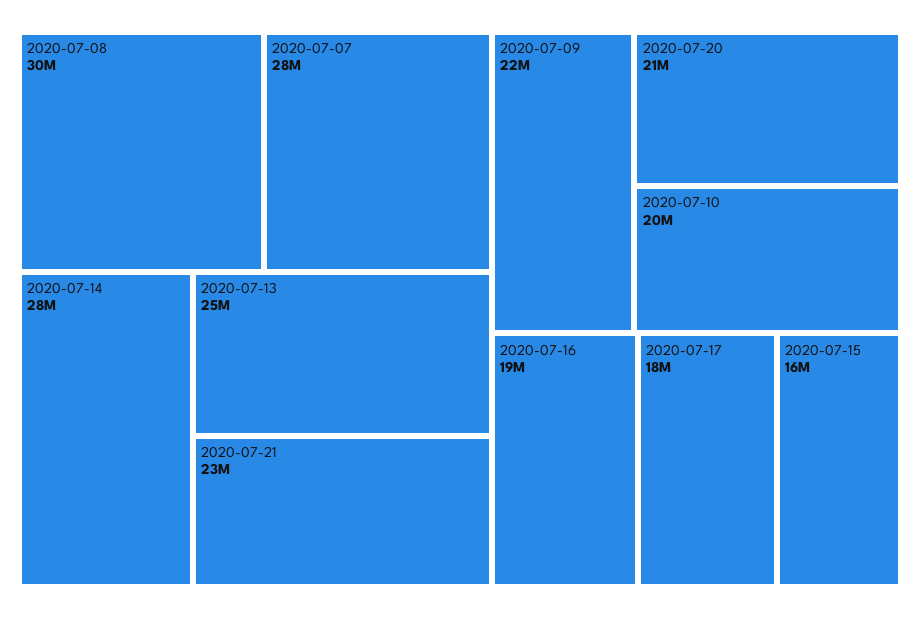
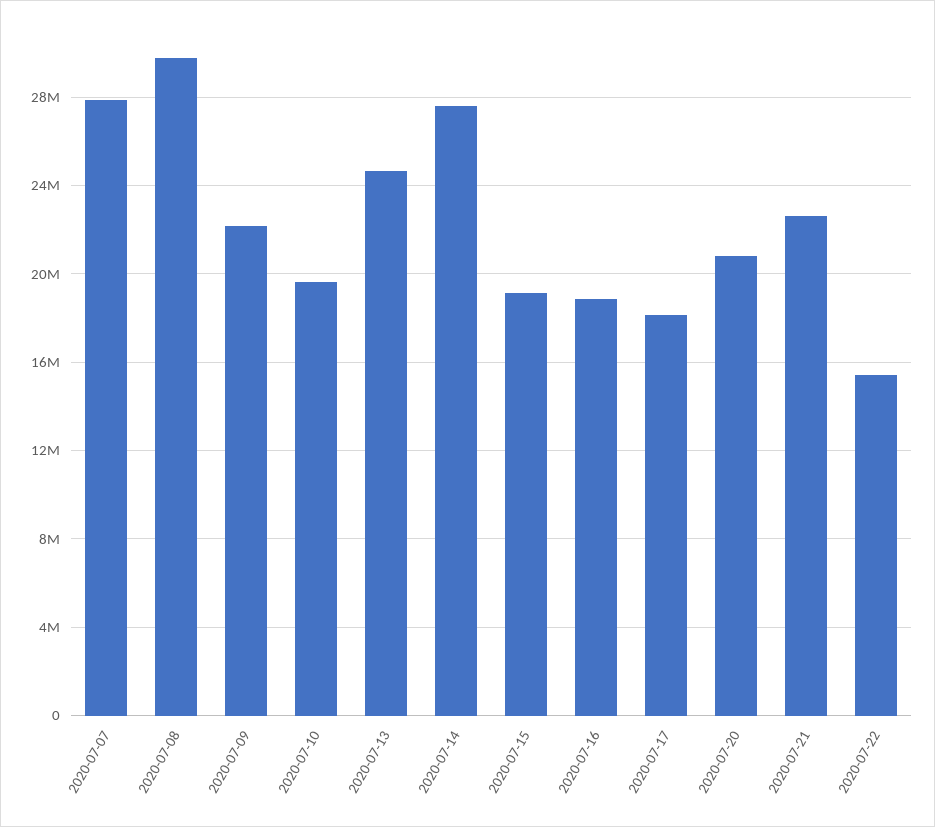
2020-07-15: 16000000 -> 19000000
2020-07-22: none -> 15500000

